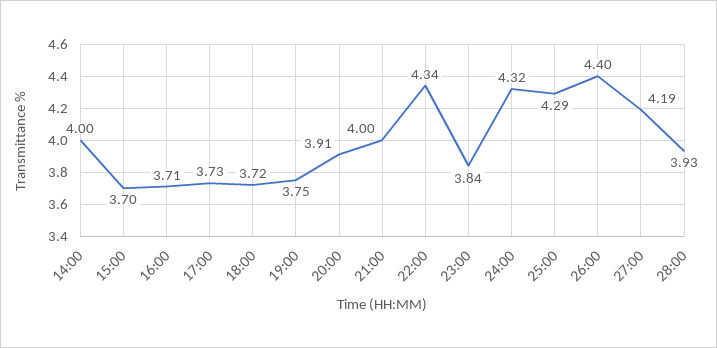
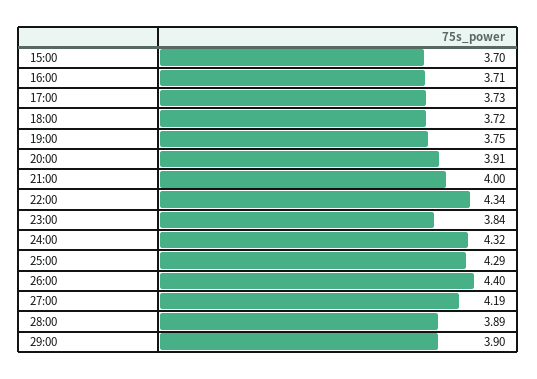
14:00: 4 -> none
28:00: 3.93 -> 3.89
29:00: none -> 3.9

